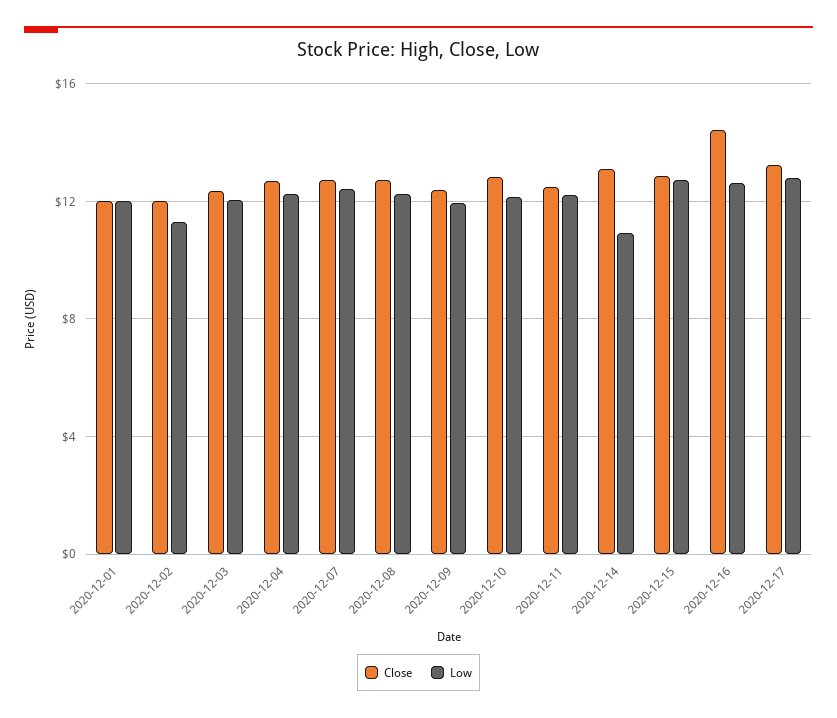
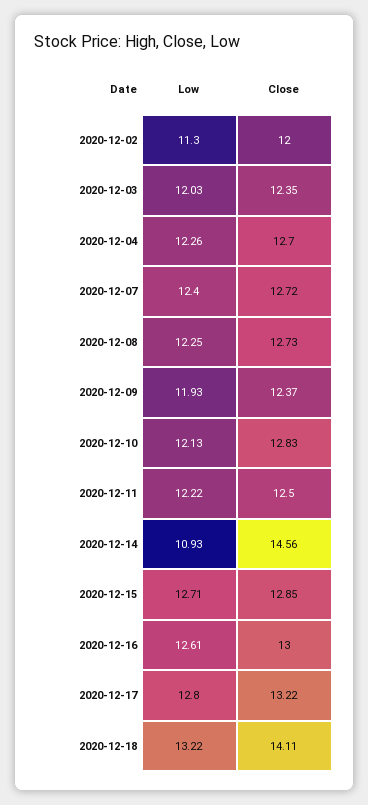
Close, 2020-12-01: 12 -> none
Low, 2020-12-01: 12 -> none
Close, 2020-12-14: 13 -> 14.56
Close, 2020-12-16: 14.5 -> 13
Low, 2020-12-18: none -> 13.22
Close, 2020-12-18: none -> 14.11

